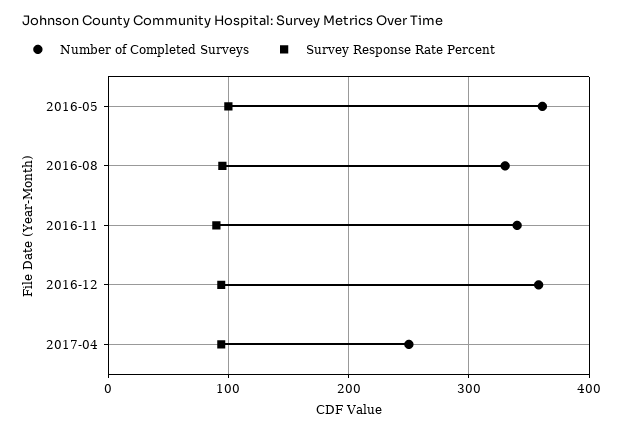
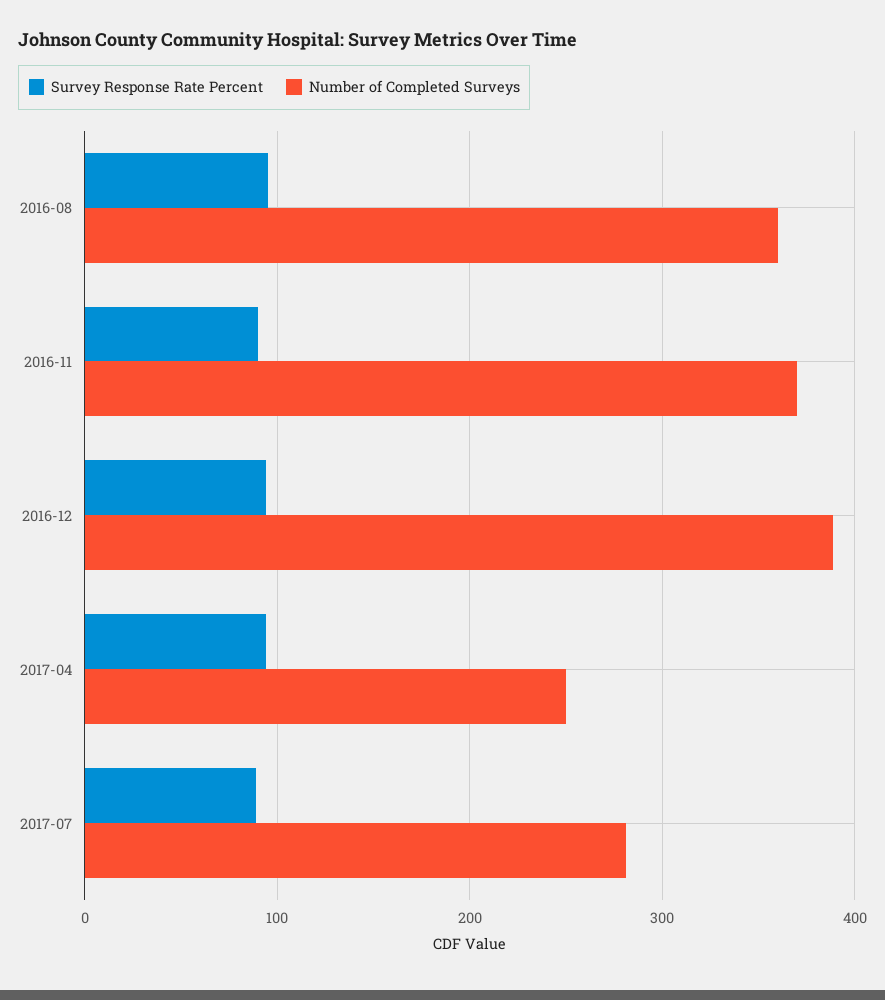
Number of Completed Surveys, 2016-05: 360 -> none
Survey Response Rate Percent, 2016-05: 100 -> none
Number of Completed Surveys, 2016-08: 330 -> 360
Number of Completed Surveys, 2016-11: 340 -> 370
Number of Completed Surveys, 2016-12: 360 -> 390
Survey Response Rate Percent, 2017-07: none -> 90
Number of Completed Surveys, 2017-07: none -> 280

